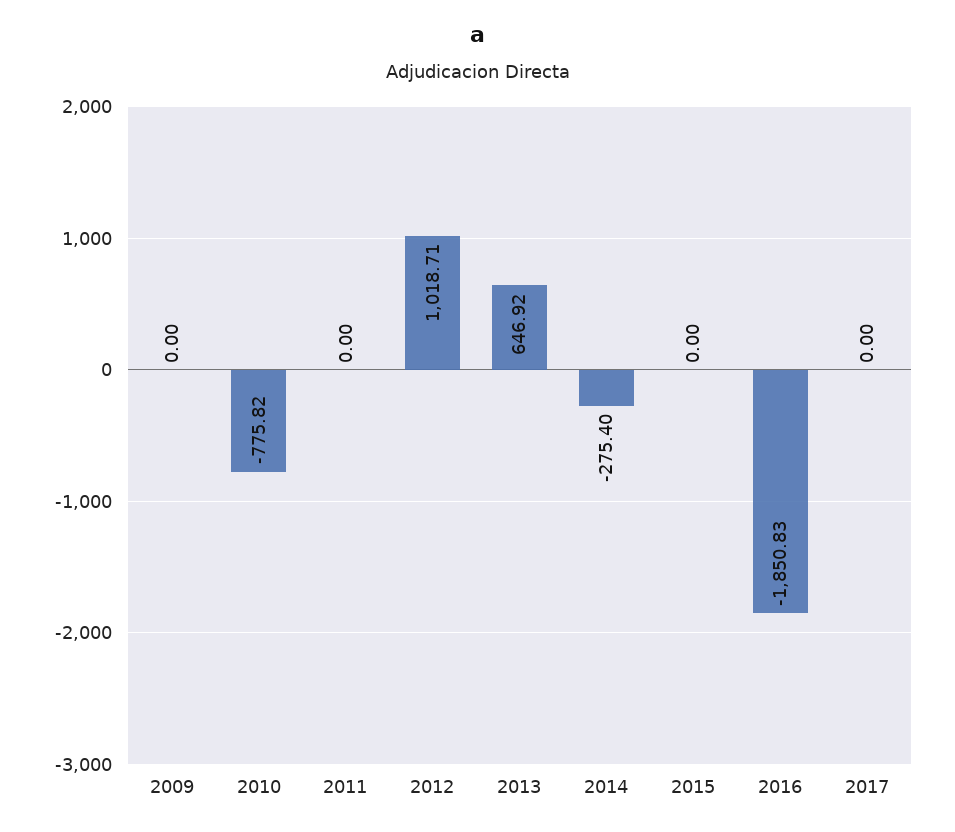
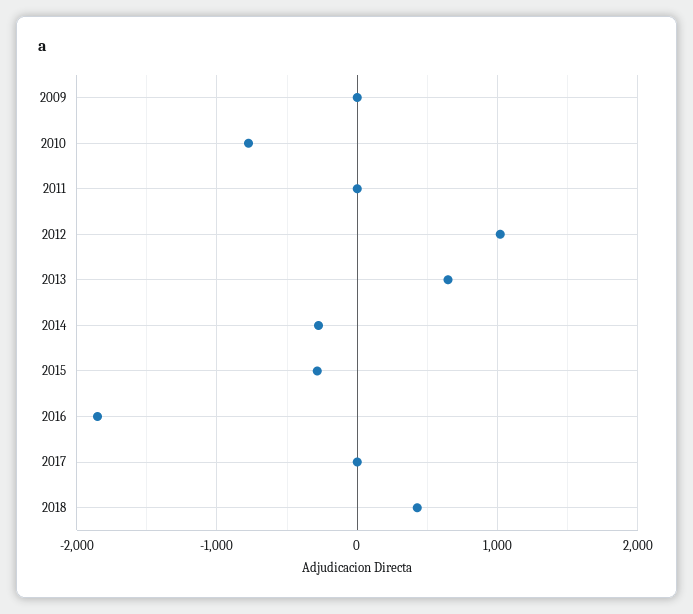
2015: 0 -> -300
2018: none -> 400

